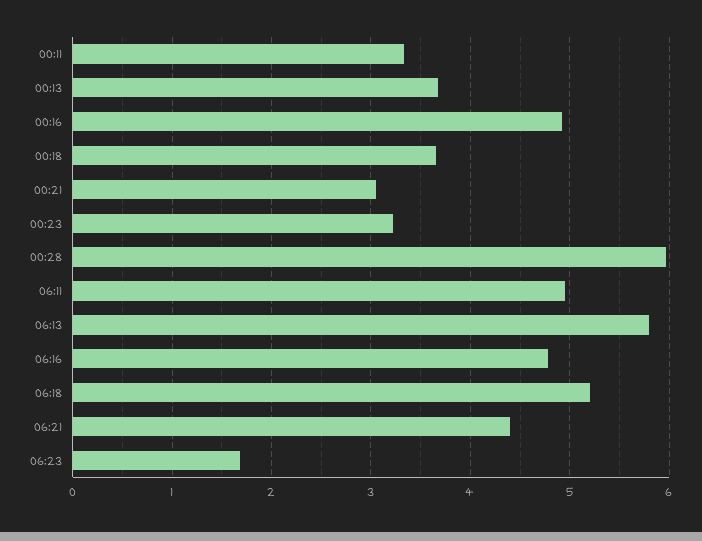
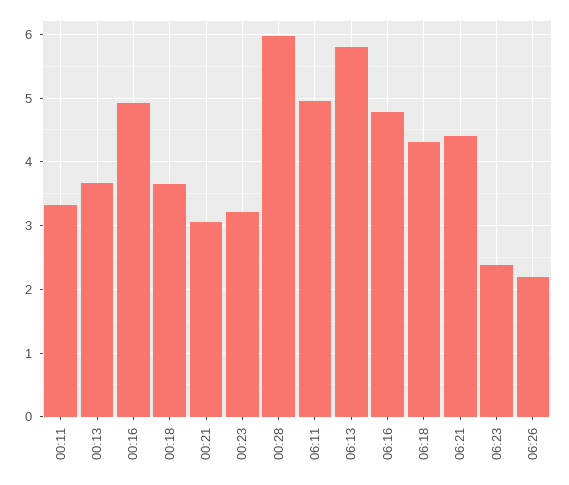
06:18: 5.2 -> 4.3
06:23: 1.7 -> 2.4
06:26: none -> 2.2

